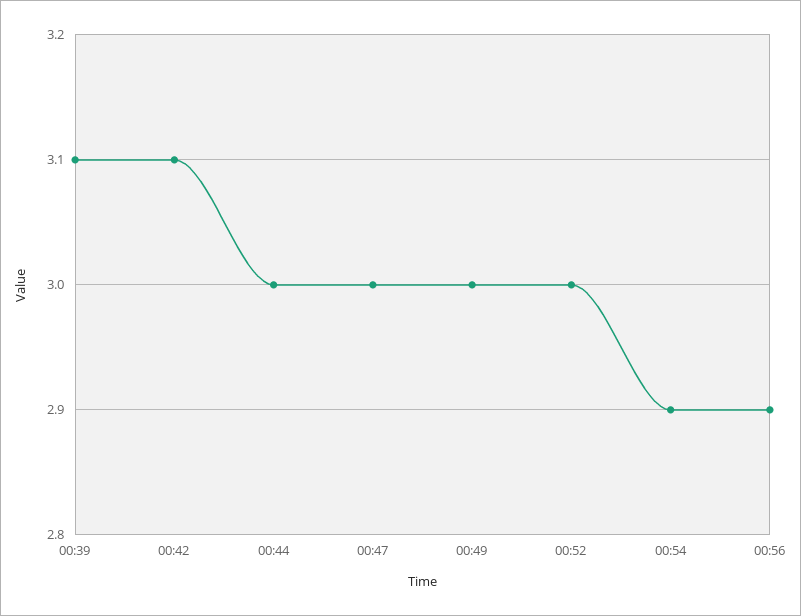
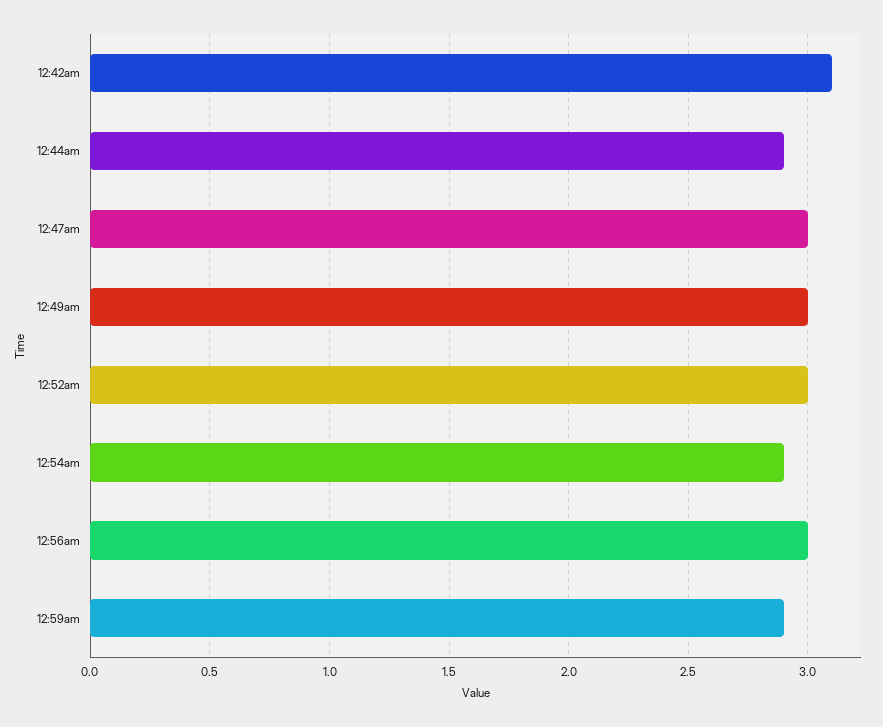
00:39: 3.1 -> none
00:44: 3 -> 2.9
00:56: 2.9 -> 3
12:59am: none -> 2.9

